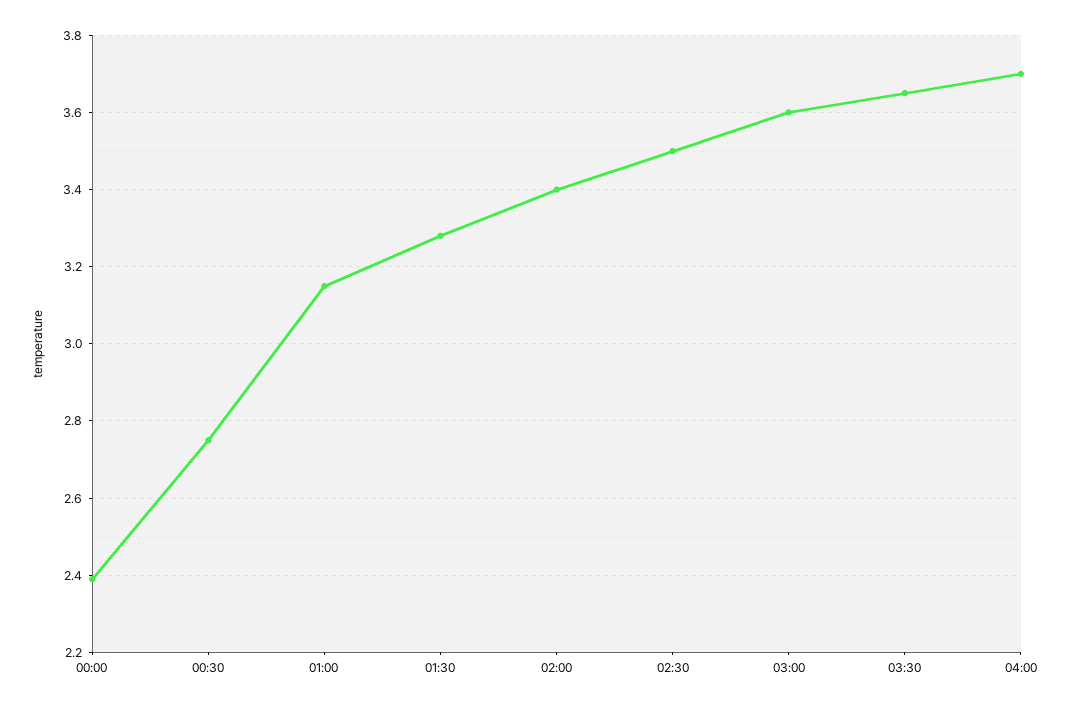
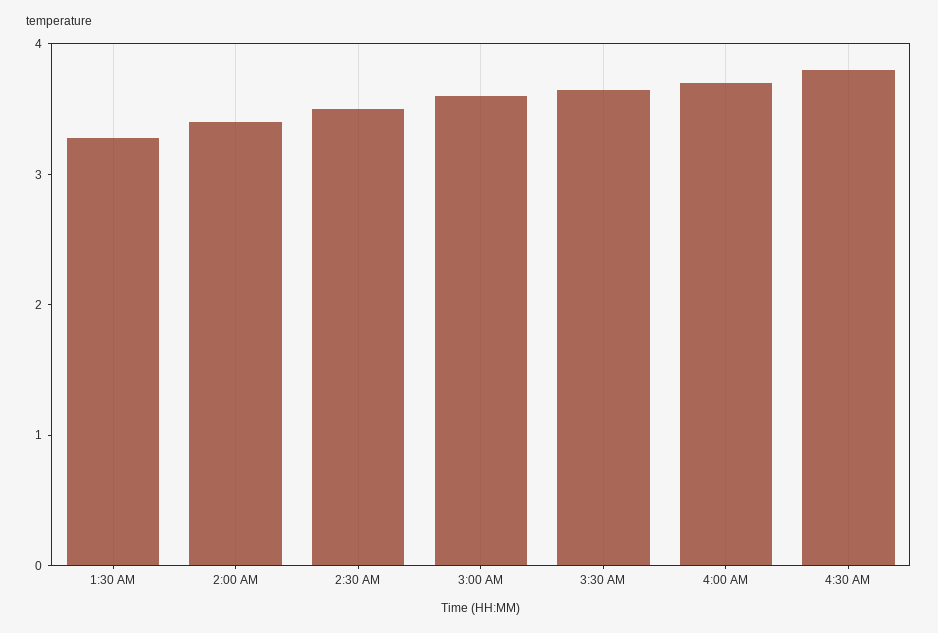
00:00: 2.4 -> none
00:30: 2.75 -> none
01:00: 3.15 -> none
4:30 AM: none -> 3.8

